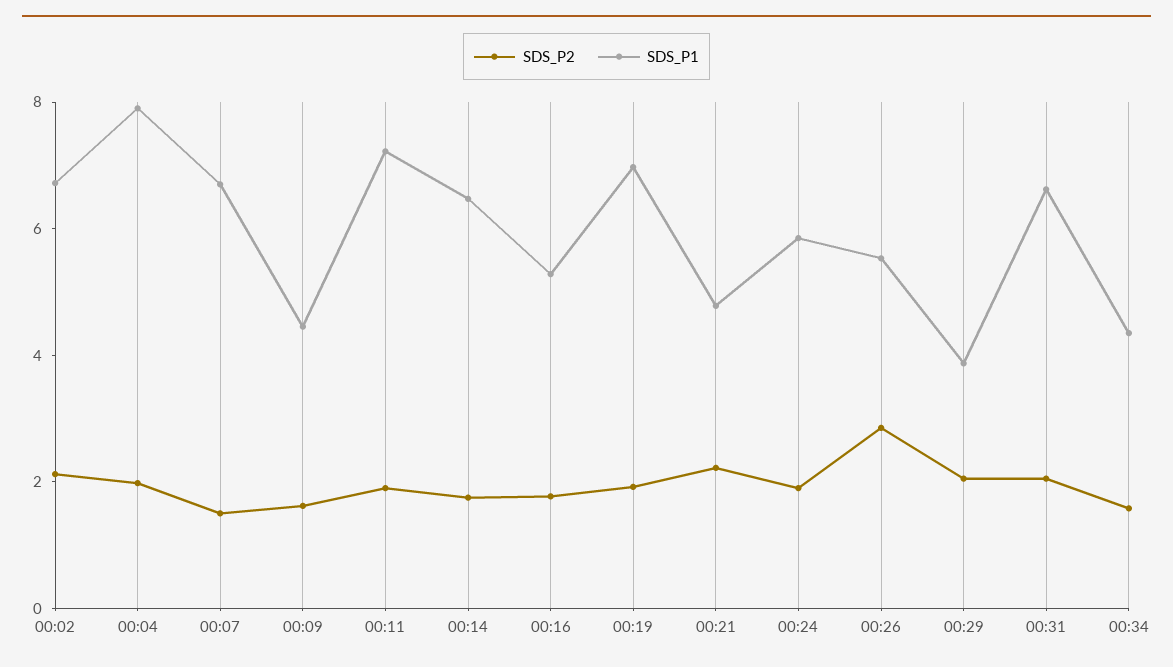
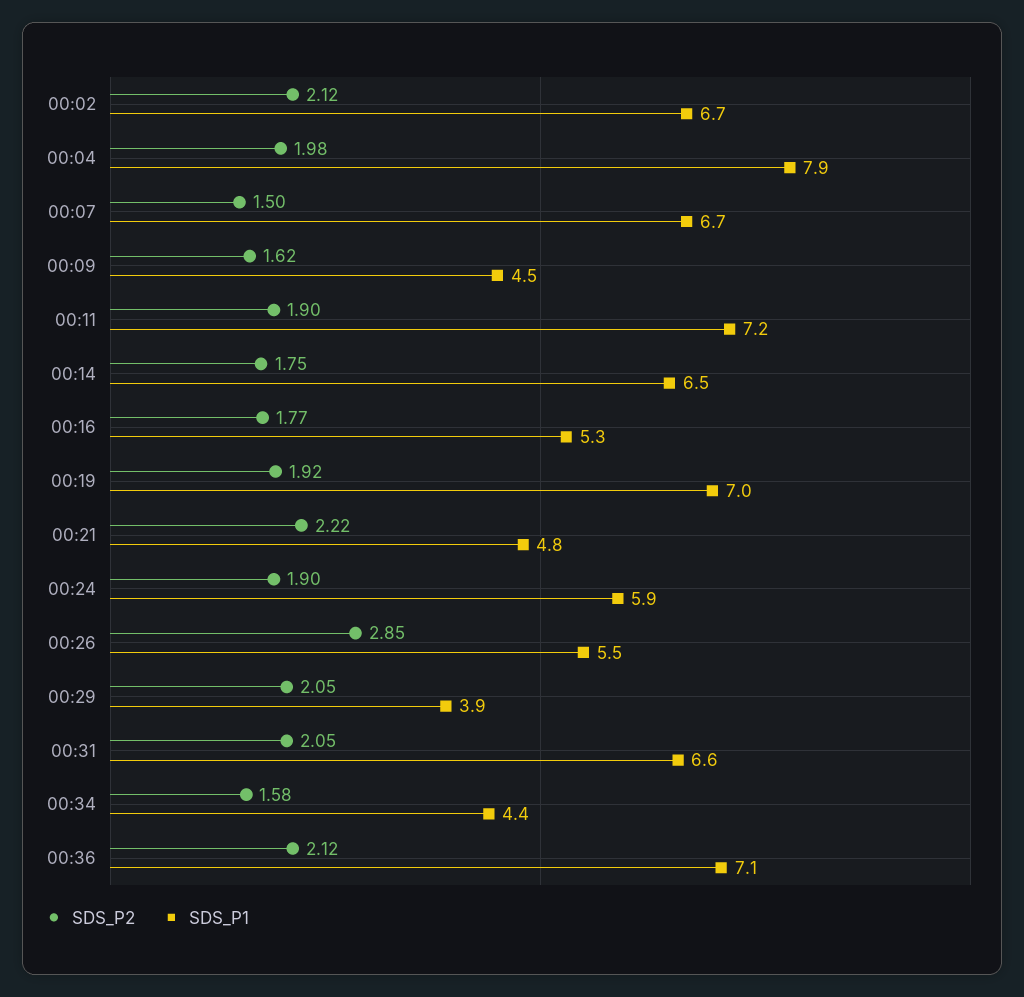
SDS_P2, 00:36: none -> 2.12
SDS_P1, 00:36: none -> 7.1

